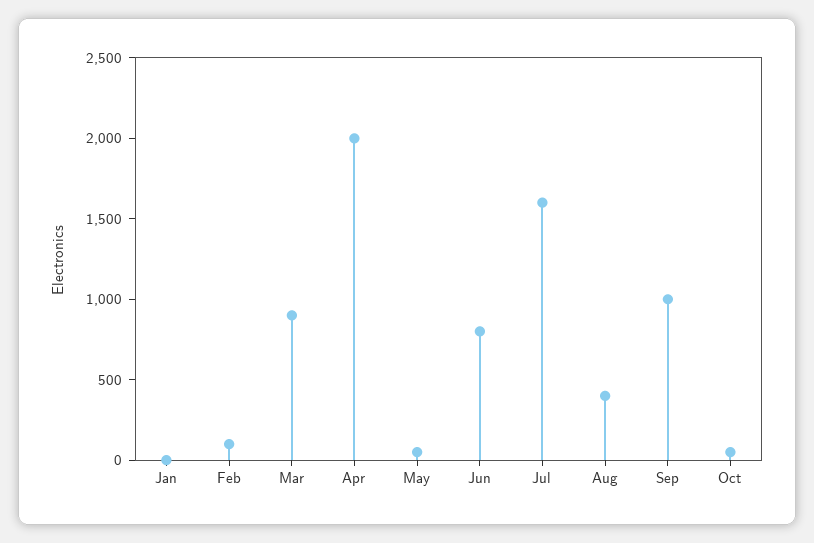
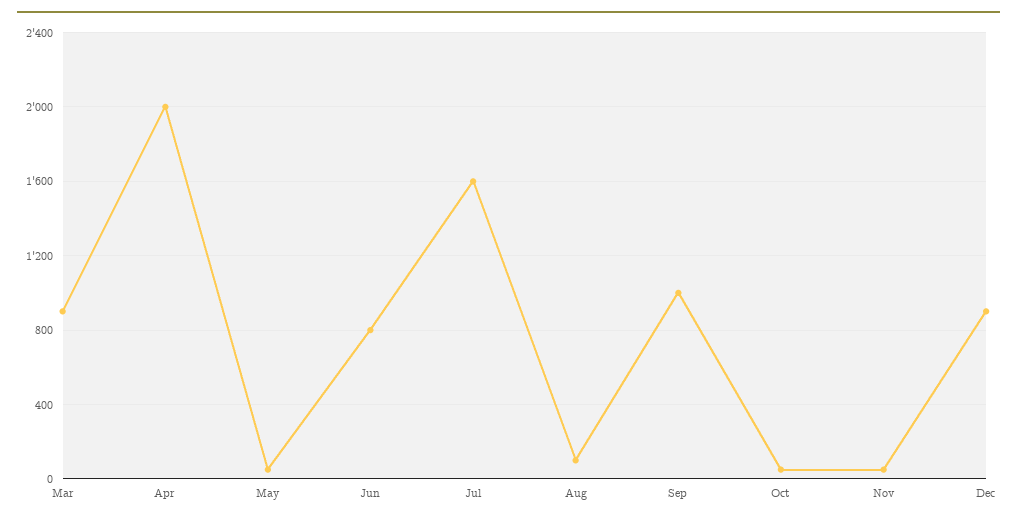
Jan: 0 -> none
Feb: 100 -> none
Aug: 400 -> 100
Nov: none -> 50
Dec: none -> 900

